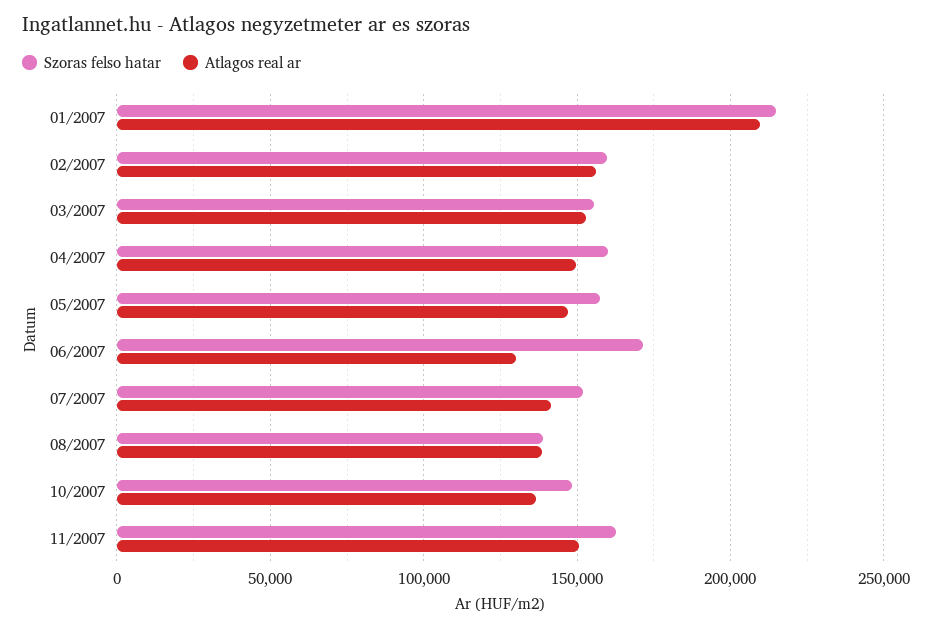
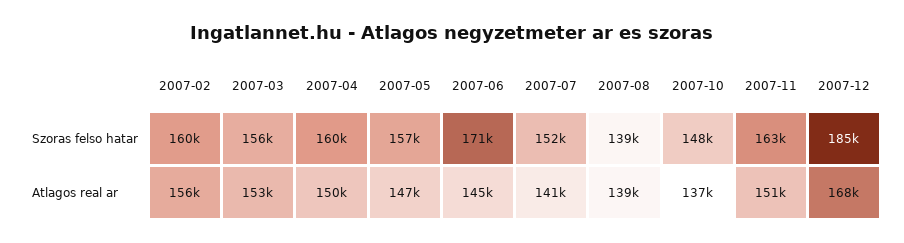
Szoras felso hatar, 01/2007: 215000 -> none
Atlagos real ar, 01/2007: 210000 -> none
Atlagos real ar, 06/2007: 130000 -> 145000
Szoras felso hatar, 2007-12: none -> 185000
Atlagos real ar, 2007-12: none -> 168000

